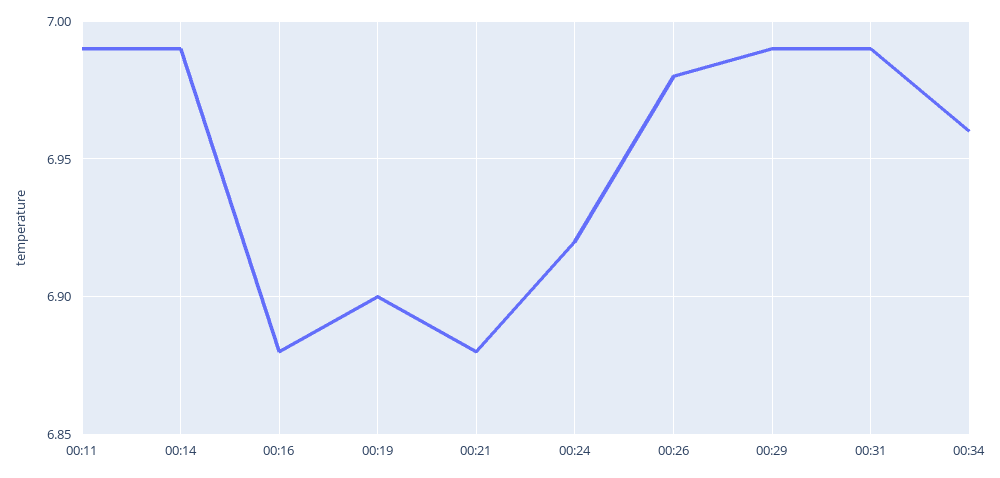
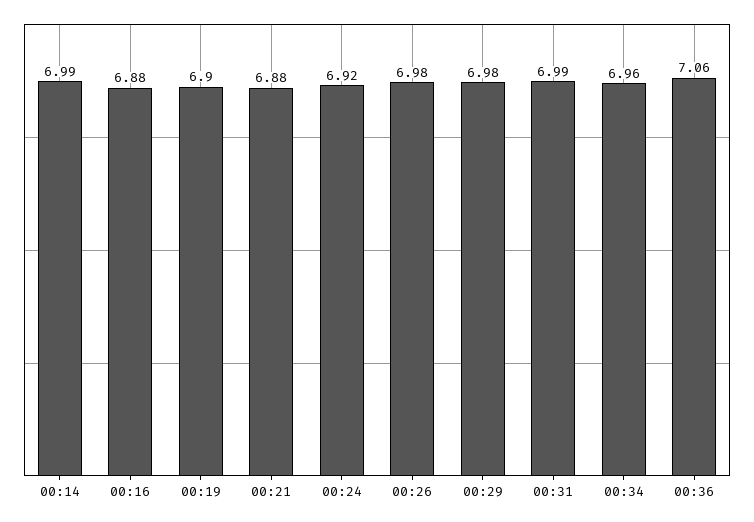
00:11: 6.99 -> none
00:29: 6.99 -> 6.98
00:36: none -> 7.06

